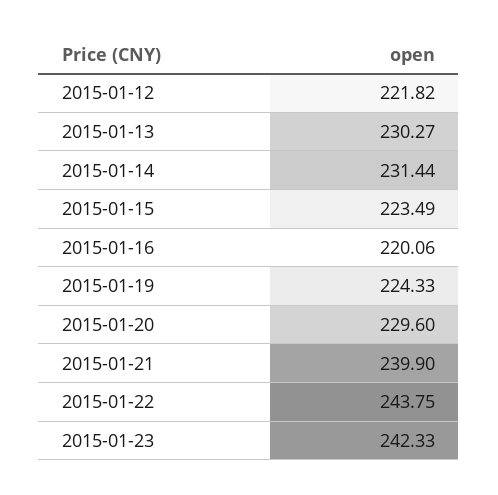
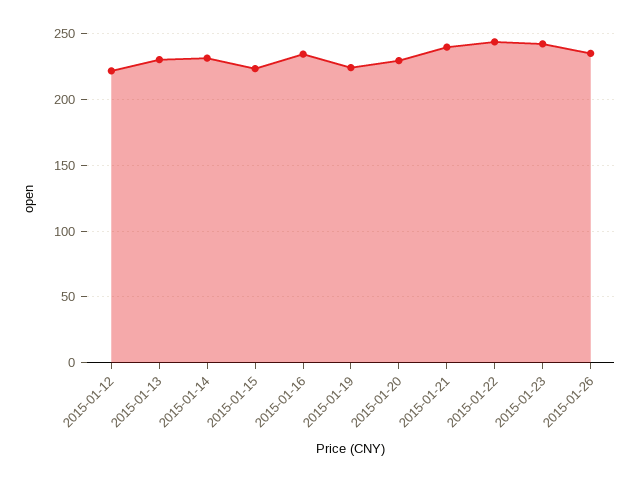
2015-01-16: 220.06 -> 235
2015-01-26: none -> 235

